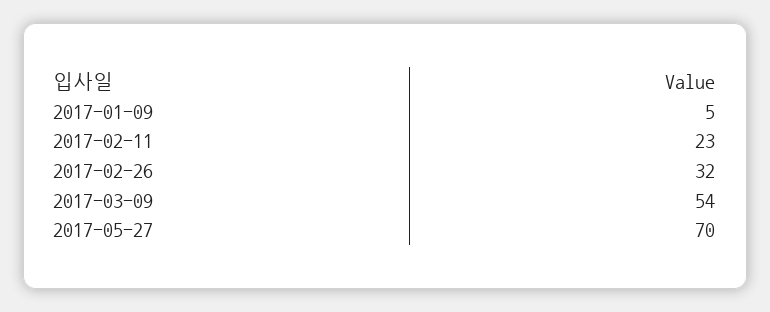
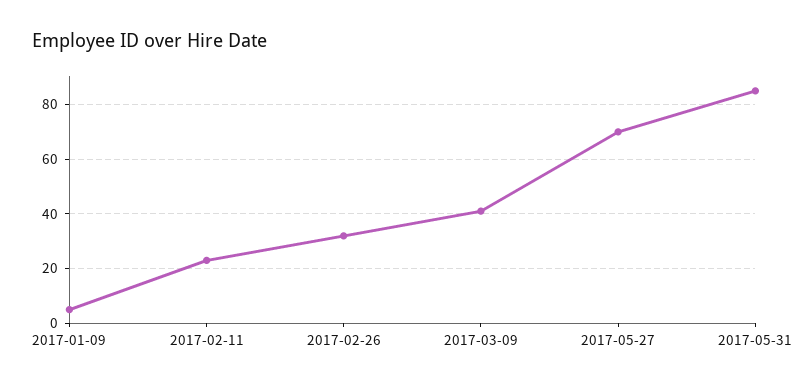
2017-03-09: 54 -> 40
2017-05-31: none -> 85

